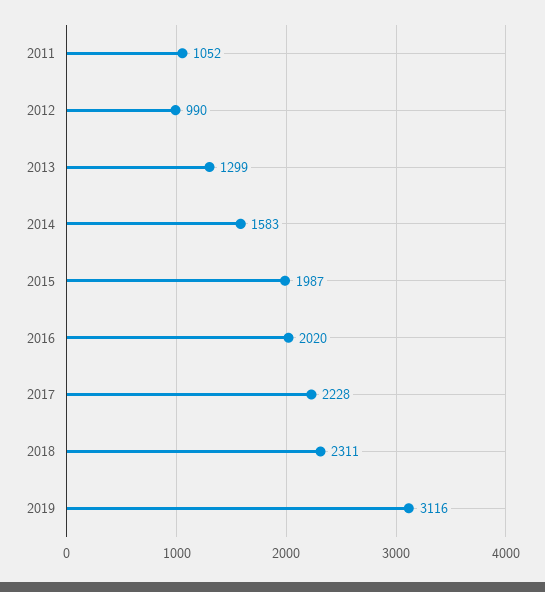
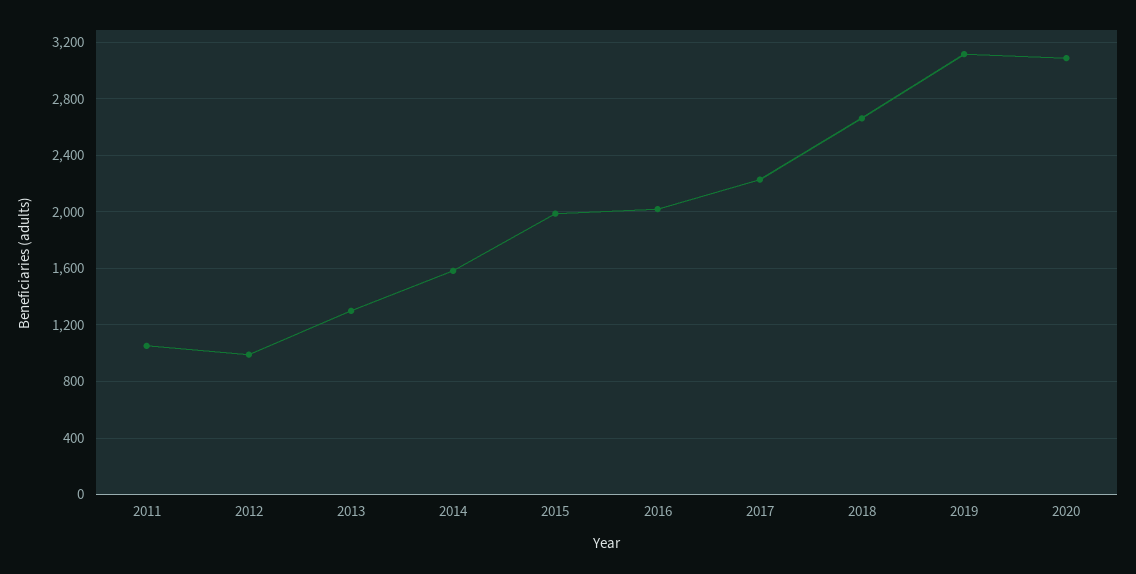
2018: 2311 -> 2650
2020: none -> 3100

